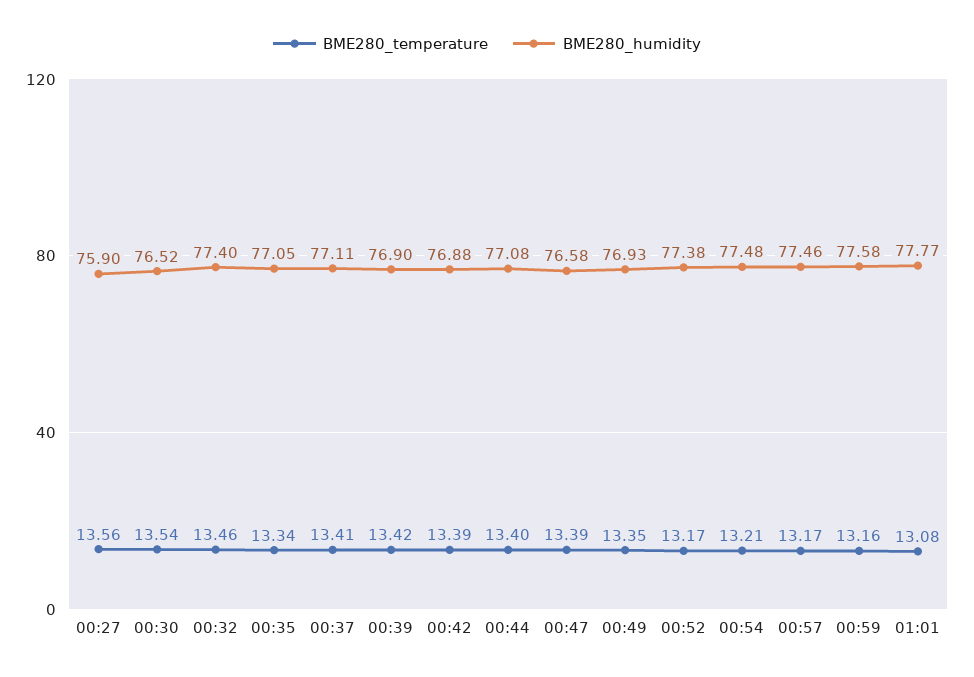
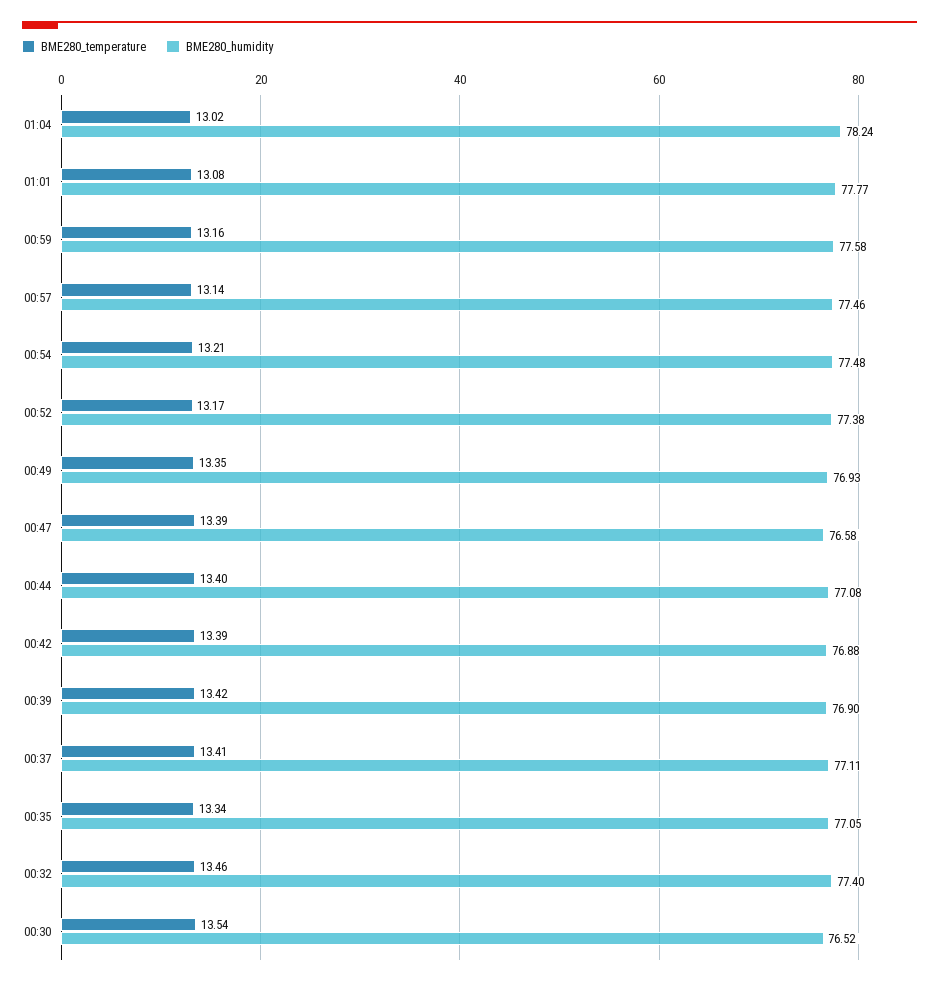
BME280_temperature, 00:27: 13.56 -> none
BME280_humidity, 00:27: 75.9 -> none
BME280_temperature, 00:57: 13.17 -> 13.14
BME280_temperature, 01:04: none -> 13.02
BME280_humidity, 01:04: none -> 78.24

